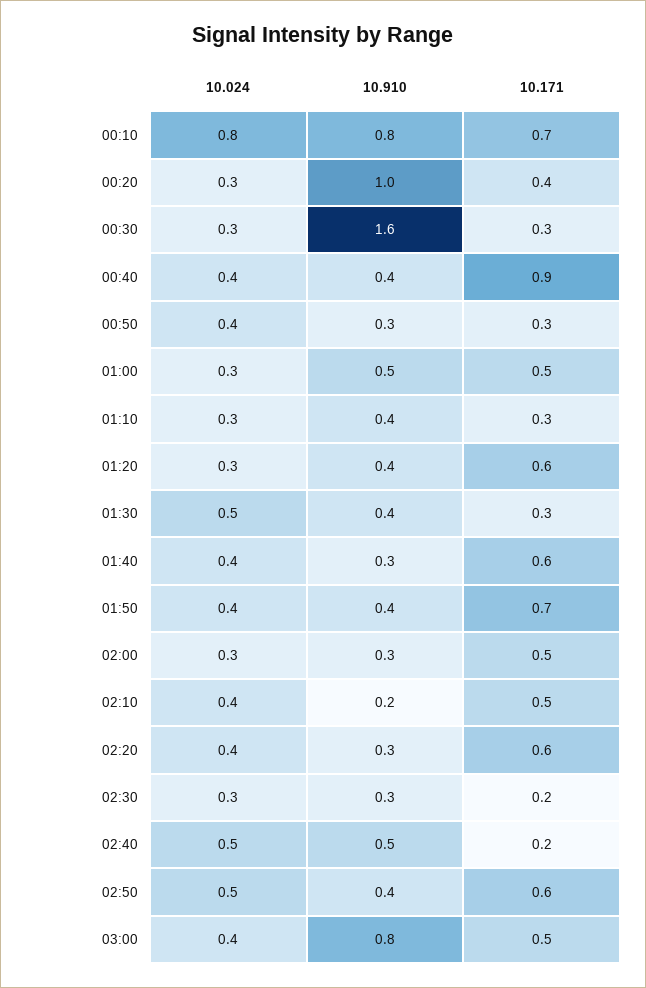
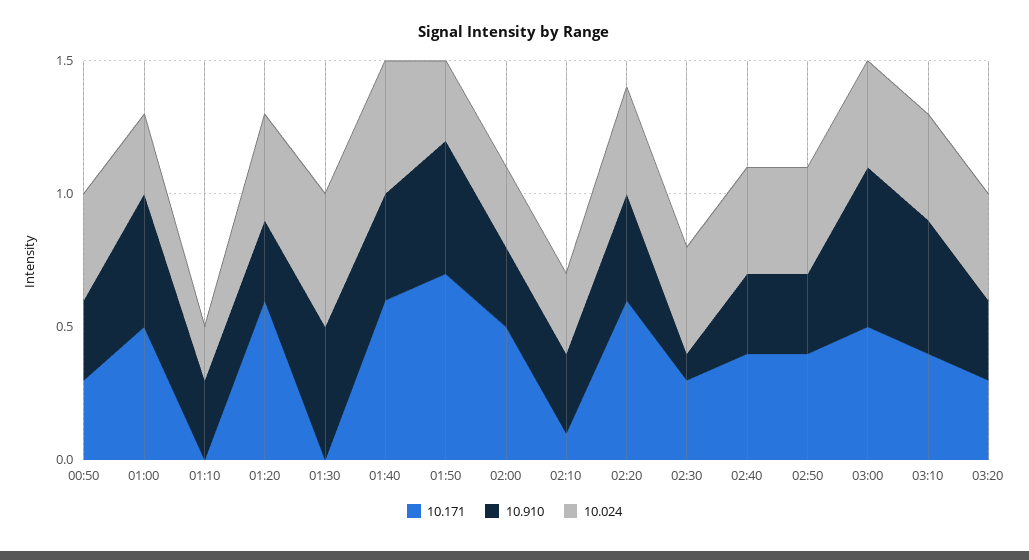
10.024, 00:10: 0.8 -> none
10.910, 00:10: 0.8 -> none
10.171, 00:10: 0.7 -> none
10.024, 00:20: 0.3 -> none
10.910, 00:20: 1 -> none
10.171, 00:20: 0.4 -> none
10.024, 00:30: 0.3 -> none
10.910, 00:30: 1.6 -> none
10.171, 00:30: 0.3 -> none
10.024, 00:40: 0.4 -> none
10.910, 00:40: 0.4 -> none
10.171, 00:40: 0.9 -> none
10.024, 01:10: 0.3 -> 0.2
10.910, 01:10: 0.4 -> 0.3
10.171, 01:10: 0.3 -> 0
10.024, 01:20: 0.3 -> 0.4
10.910, 01:20: 0.4 -> 0.3
10.910, 01:30: 0.4 -> 0.5
10.171, 01:30: 0.3 -> 0
10.024, 01:40: 0.4 -> 0.5
10.910, 01:40: 0.3 -> 0.4
10.024, 01:50: 0.4 -> 0.3
10.910, 01:50: 0.4 -> 0.5
10.024, 02:10: 0.4 -> 0.3
10.910, 02:10: 0.2 -> 0.3
10.171, 02:10: 0.5 -> 0.1
10.910, 02:20: 0.3 -> 0.4
10.024, 02:30: 0.3 -> 0.4
10.910, 02:30: 0.3 -> 0.1
10.171, 02:30: 0.2 -> 0.3
10.024, 02:40: 0.5 -> 0.4
10.910, 02:40: 0.5 -> 0.3
10.171, 02:40: 0.2 -> 0.4
10.024, 02:50: 0.5 -> 0.4
10.910, 02:50: 0.4 -> 0.3
10.171, 02:50: 0.6 -> 0.4
10.910, 03:00: 0.8 -> 0.6
10.171, 03:10: none -> 0.4
10.910, 03:10: none -> 0.5
10.024, 03:10: none -> 0.4
10.171, 03:20: none -> 0.3
10.910, 03:20: none -> 0.3
10.024, 03:20: none -> 0.4

